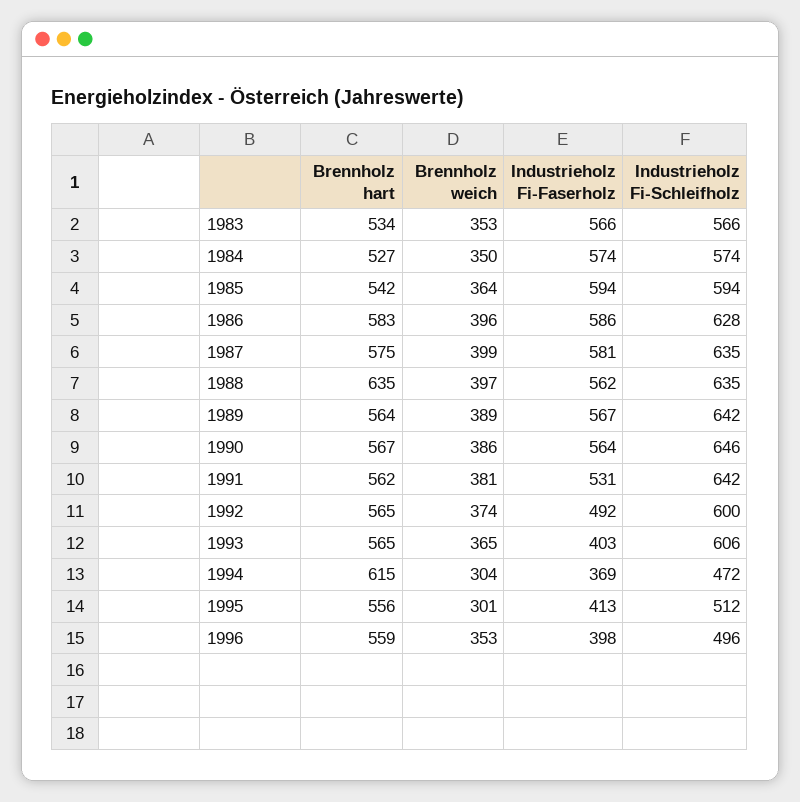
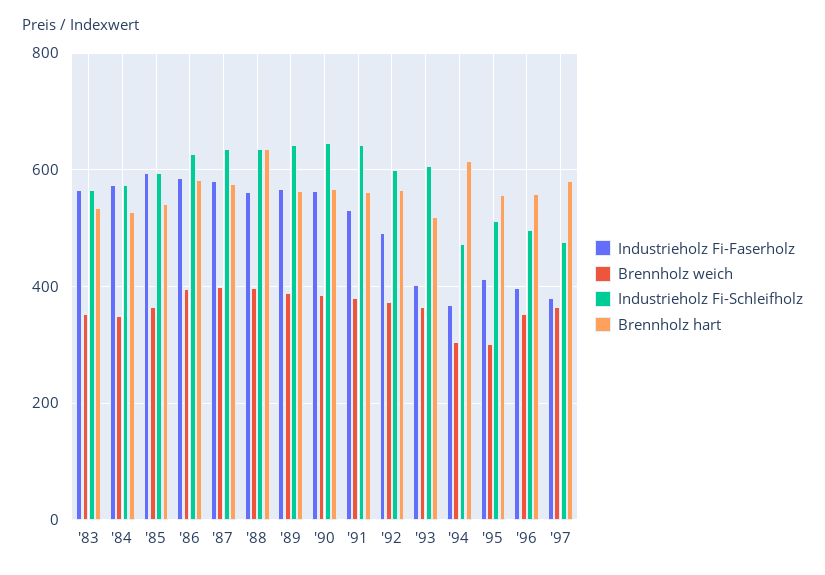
Brennholz hart, 1993: 565 -> 520
Industrieholz Fi-Faserholz, '97: none -> 380
Brennholz weich, '97: none -> 360
Industrieholz Fi-Schleifholz, '97: none -> 480
Brennholz hart, '97: none -> 580

